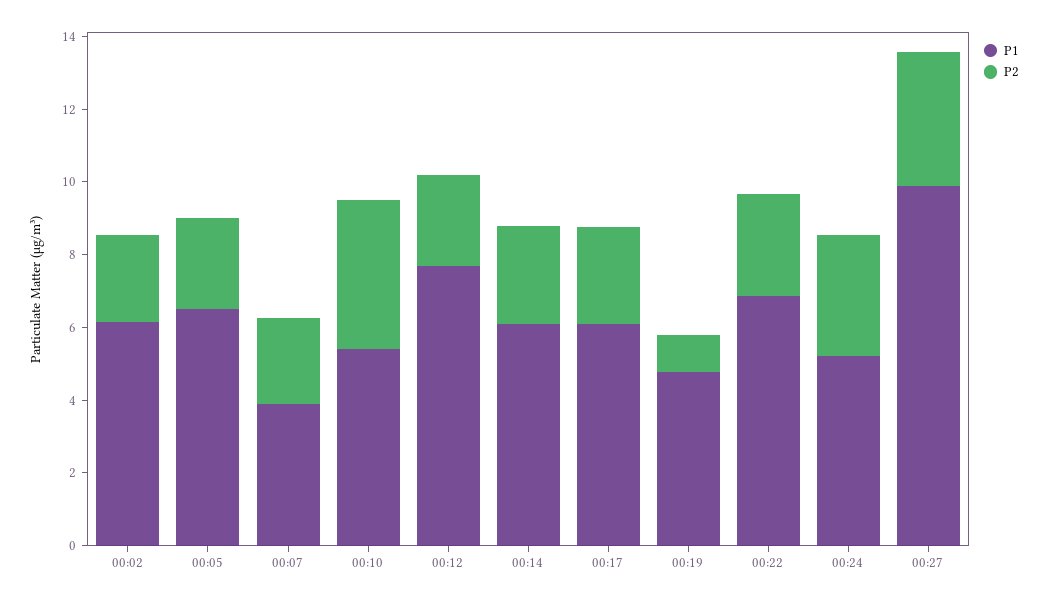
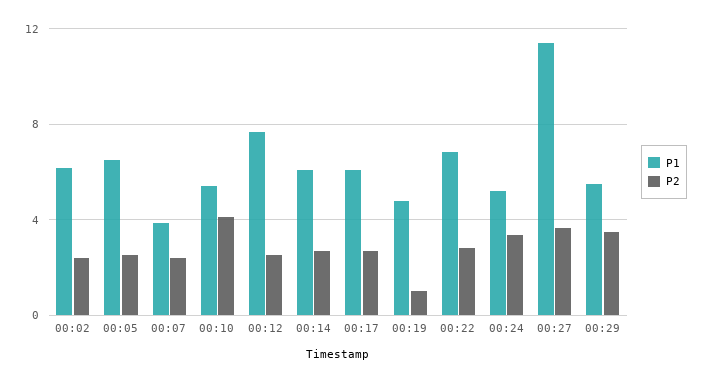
P1, 00:27: 10 -> 11.5
P1, 00:29: none -> 5.5
P2, 00:29: none -> 3.5

